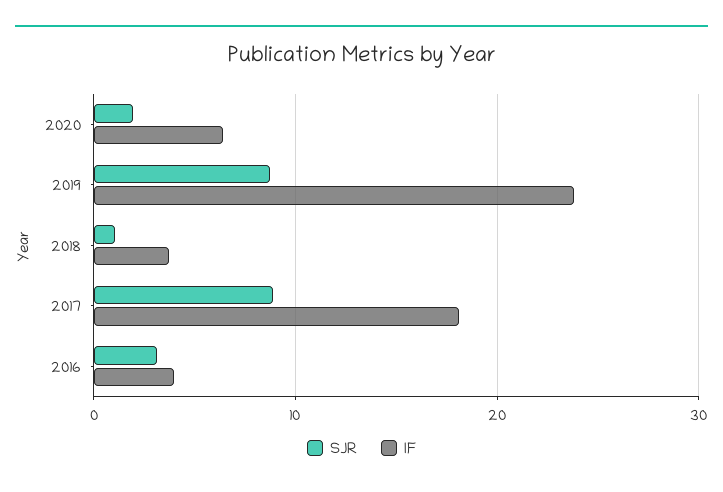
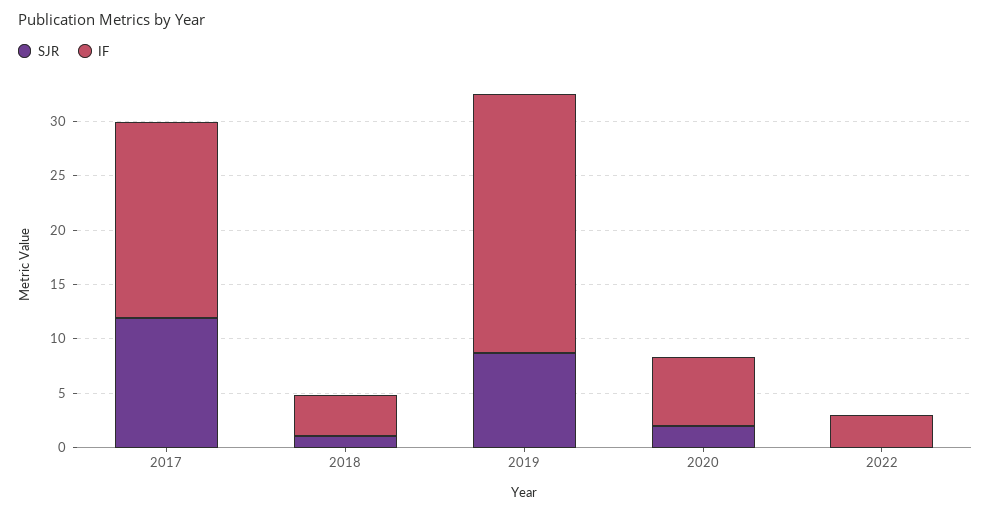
SJR, 2017: 9 -> 12
SJR, 2016: 3 -> none
IF, 2016: 4 -> none
SJR, 2022: none -> 0
IF, 2022: none -> 3

